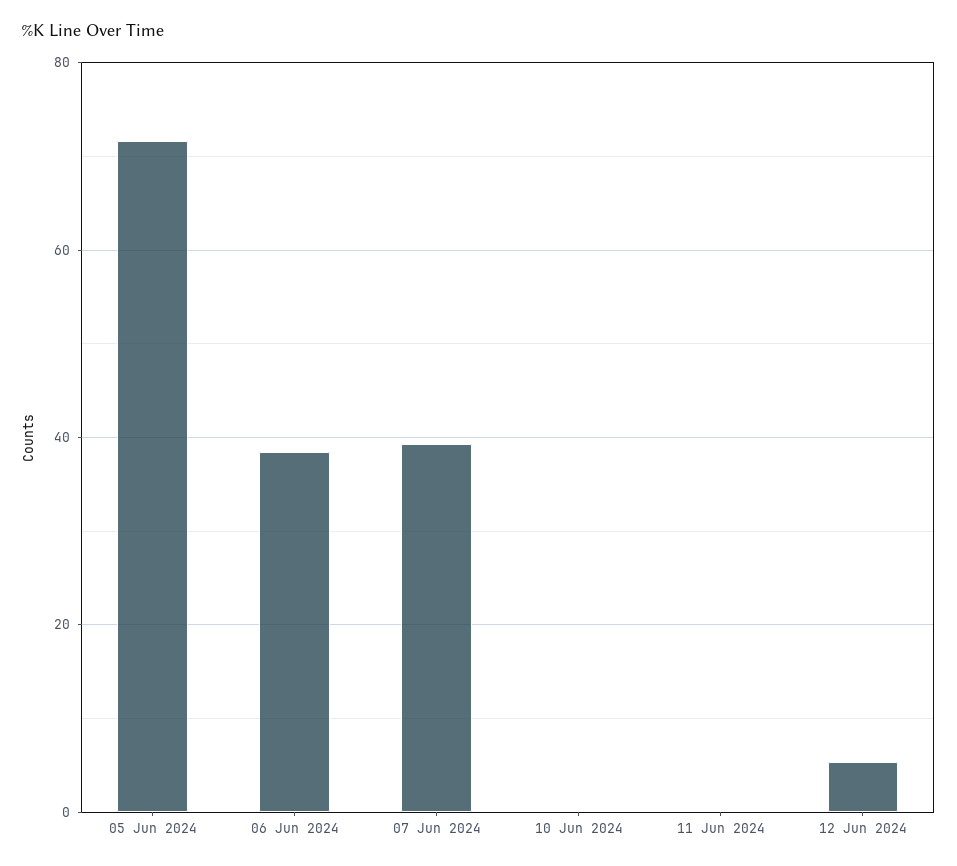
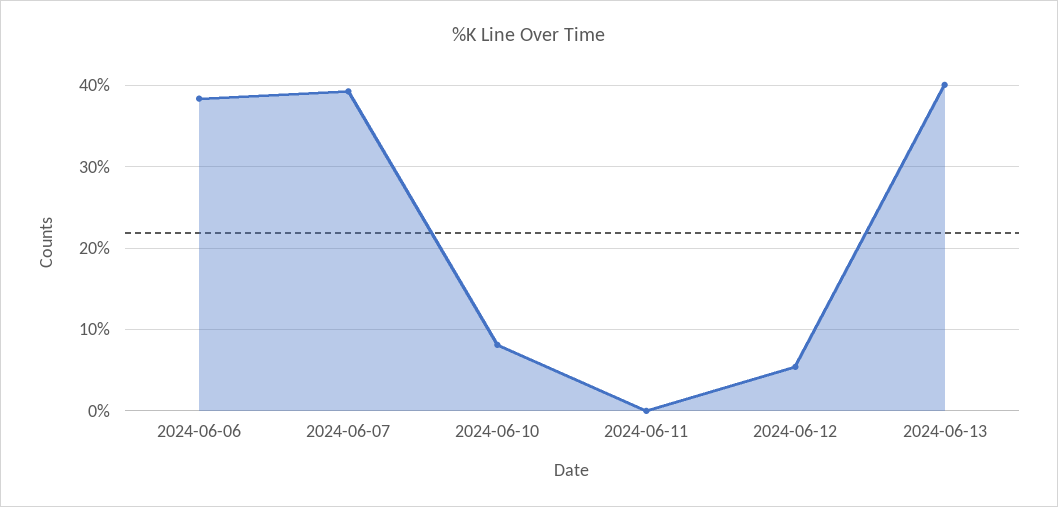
05 Jun 2024: 72 -> none
10 Jun 2024: 0 -> 8
2024-06-13: none -> 40

